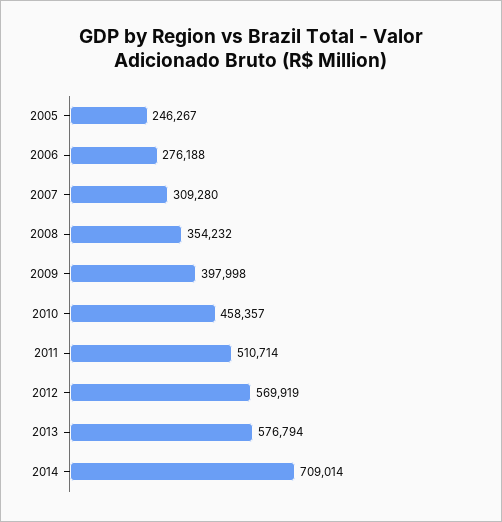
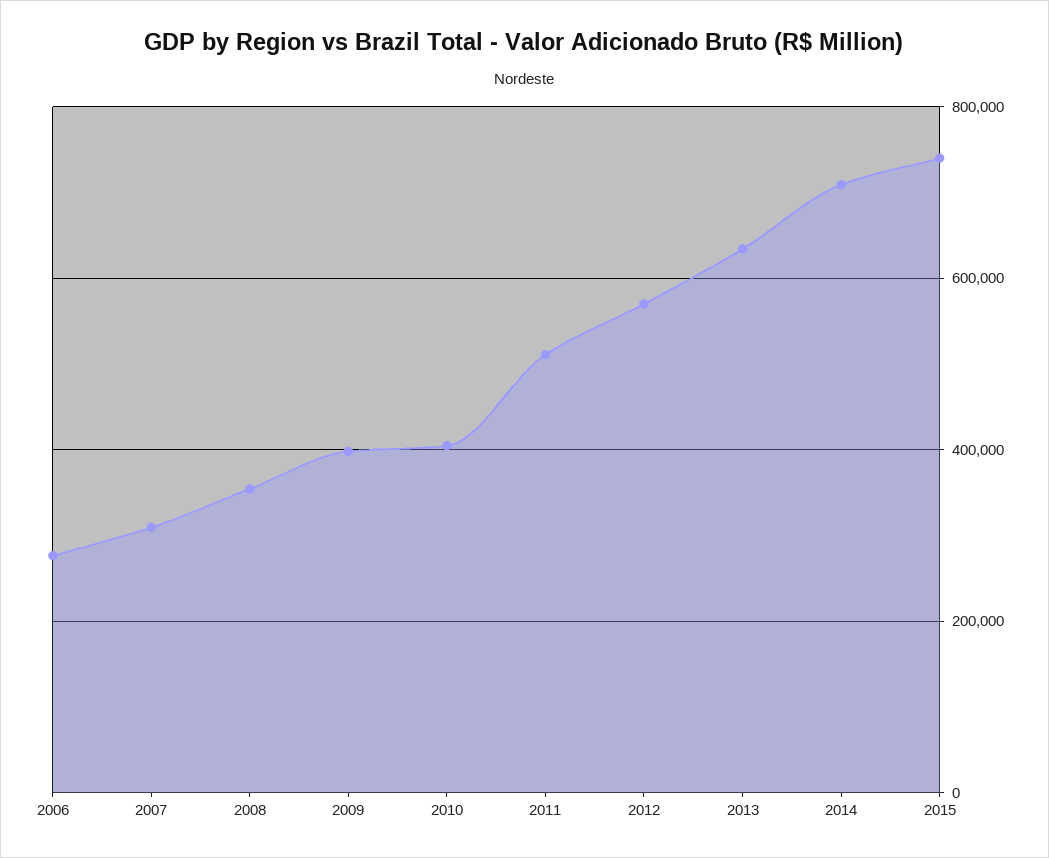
2005: 246267 -> none
2010: 458357 -> 400000
2013: 576794 -> 640000
2015: none -> 740000

